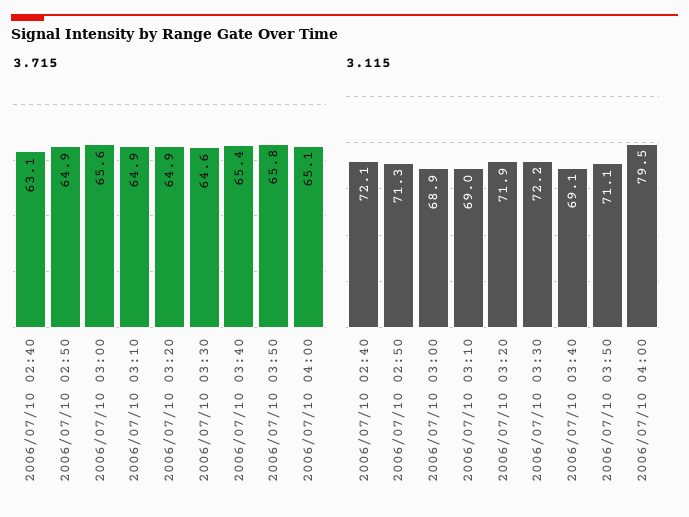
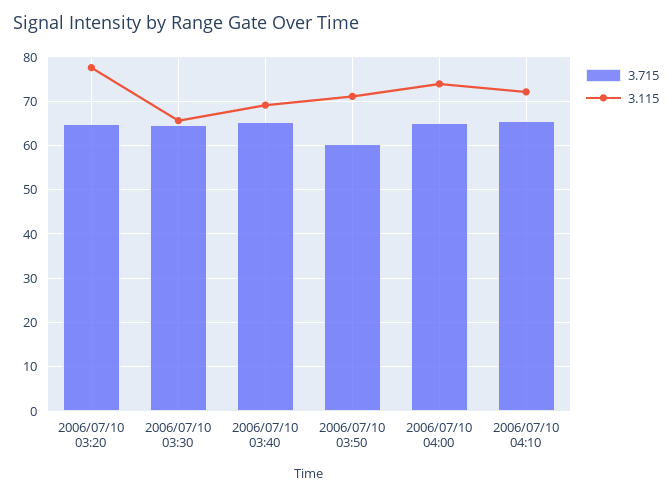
3.715, 2006/07/10 02:40: 63.1 -> none
3.715, 2006/07/10 02:50: 64.9 -> none
3.715, 2006/07/10 03:00: 65.6 -> none
3.715, 2006/07/10 03:10: 64.9 -> none
3.715, 2006/07/10 03:50: 65.8 -> 60
3.115, 2006/07/10 02:40: 72.1 -> none
3.115, 2006/07/10 02:50: 71.3 -> none
3.115, 2006/07/10 03:00: 68.9 -> none
3.115, 2006/07/10 03:10: 69 -> none
3.115, 2006/07/10 03:20: 71.9 -> 78
3.115, 2006/07/10 03:30: 72.2 -> 66
3.115, 2006/07/10 04:00: 79.5 -> 74
3.715, 2006/07/10 04:10: none -> 66
3.115, 2006/07/10 04:10: none -> 72

